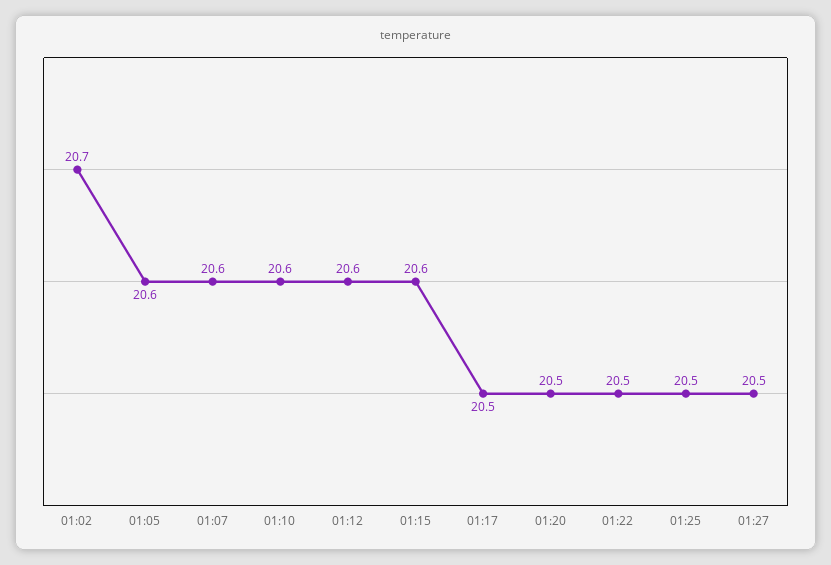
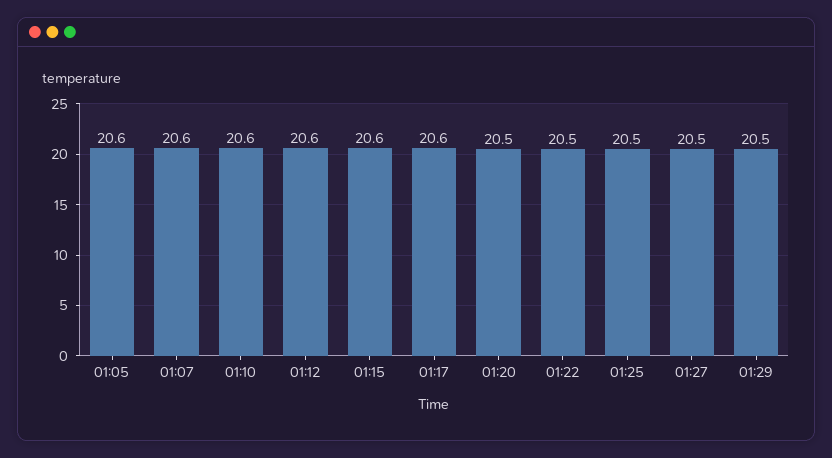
01:02: 20.7 -> none
01:17: 20.5 -> 20.6
01:29: none -> 20.5

